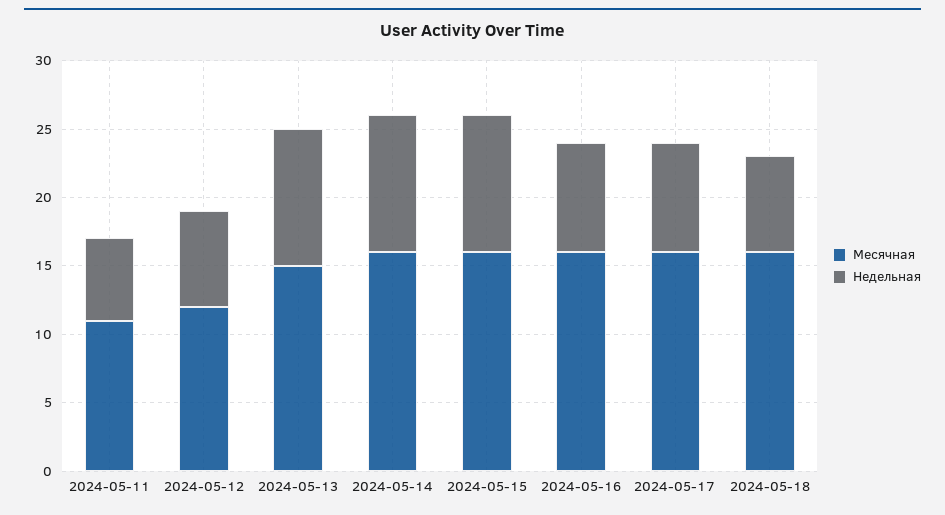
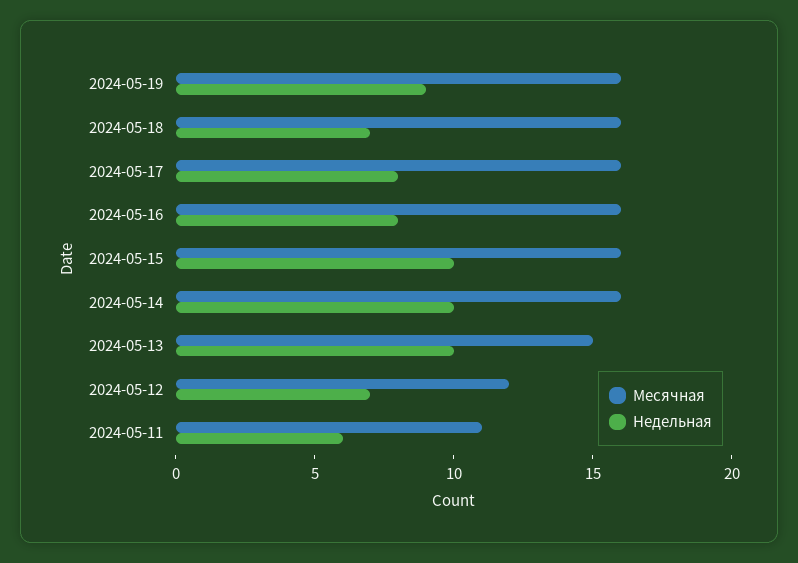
Месячная, 2024-05-19: none -> 16
Недельная, 2024-05-19: none -> 9

